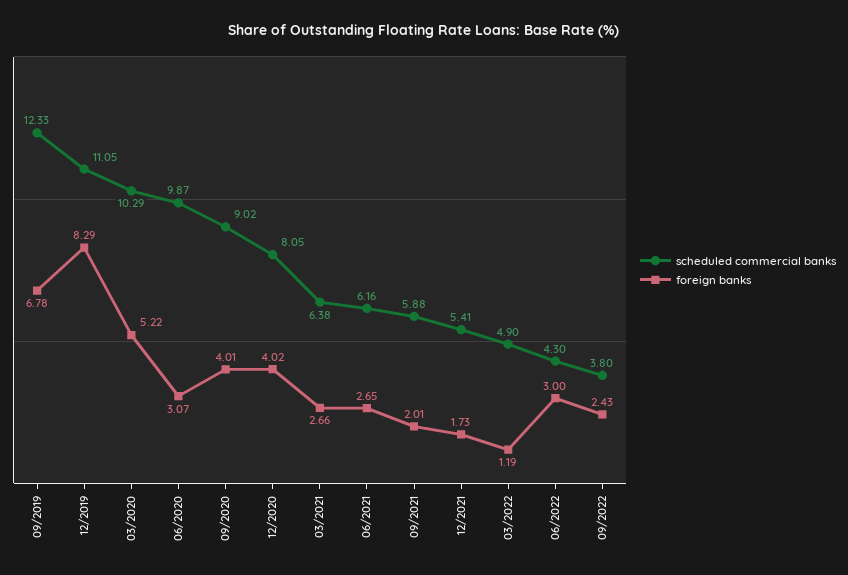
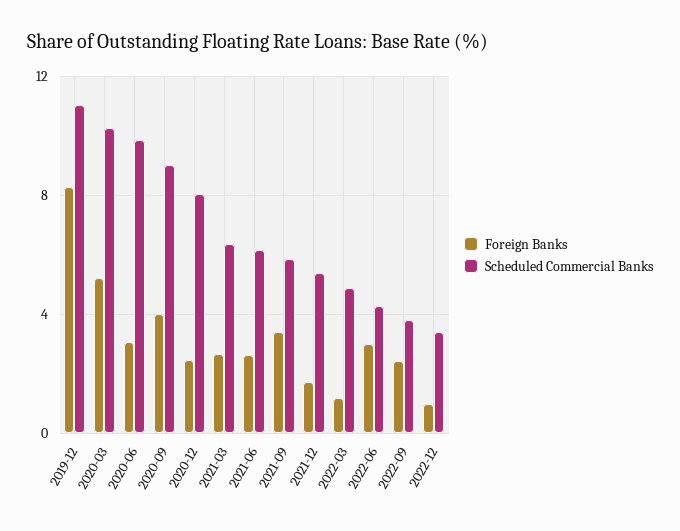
scheduled commercial banks, 09/2019: 12.33 -> none
foreign banks, 09/2019: 6.78 -> none
foreign banks, 12/2020: 4.02 -> 2.5
foreign banks, 09/2021: 2.01 -> 3.5
foreign banks, 2022-12: none -> 1
scheduled commercial banks, 2022-12: none -> 3.5

